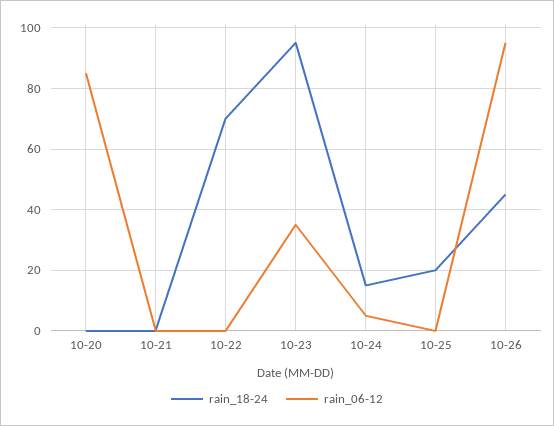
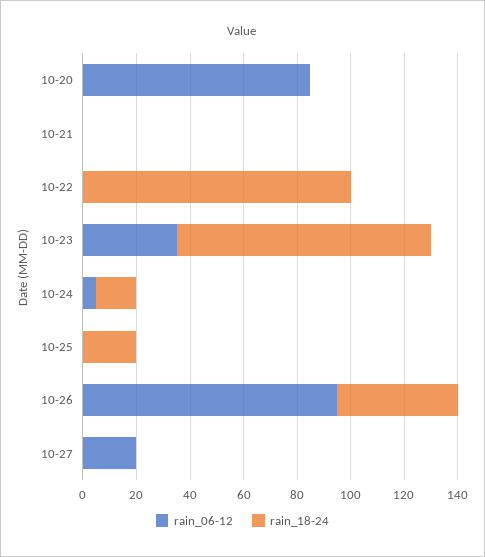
rain_18-24, 10-22: 70 -> 100
rain_06-12, 10-27: none -> 20
rain_18-24, 10-27: none -> 0

